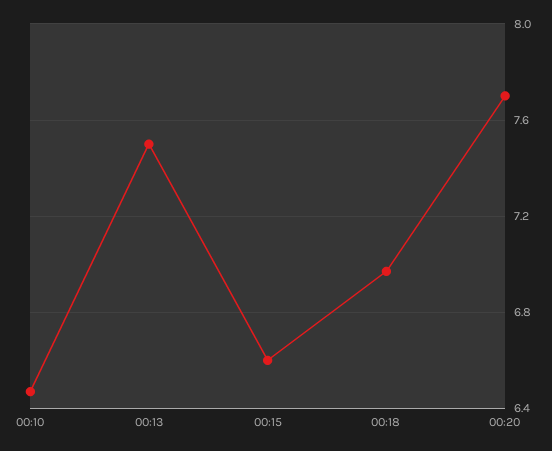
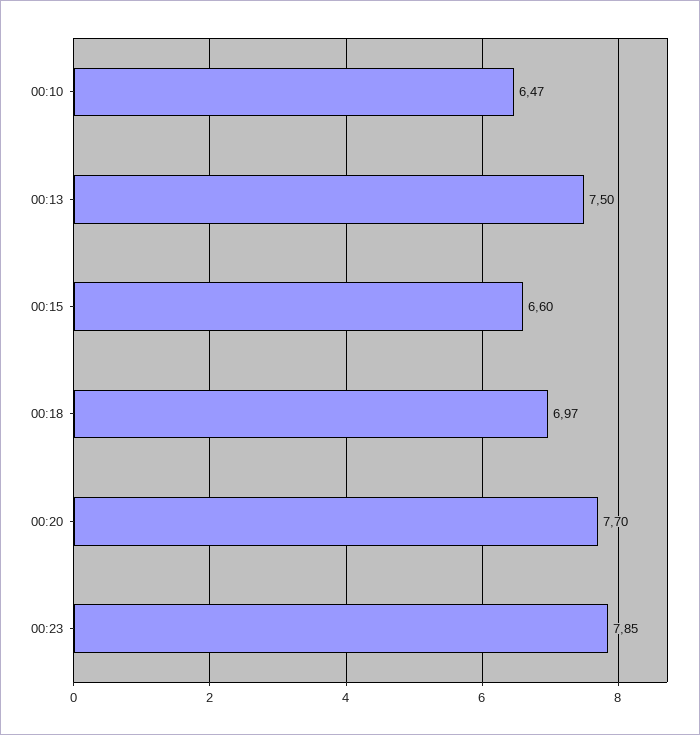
00:23: none -> 7.85

